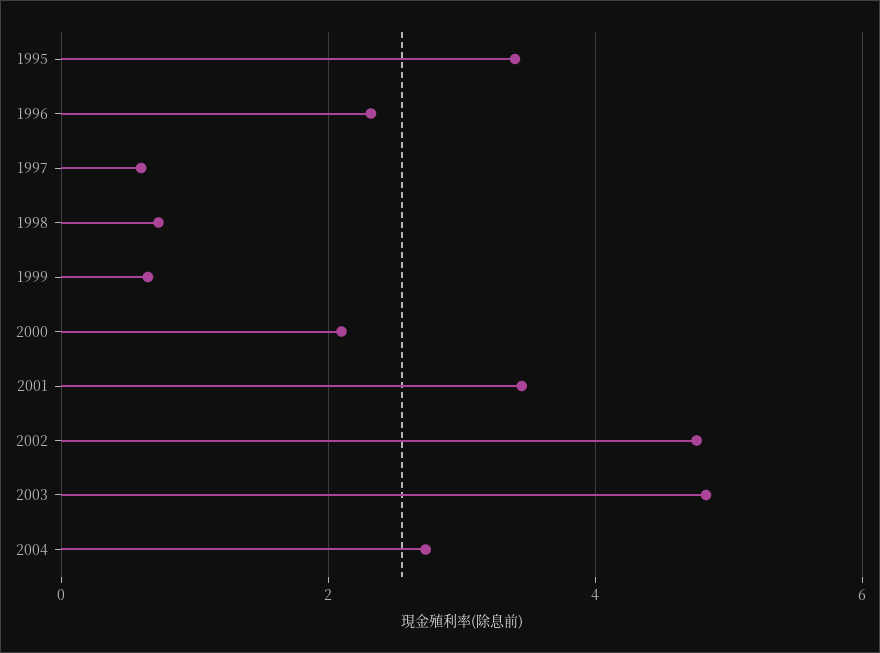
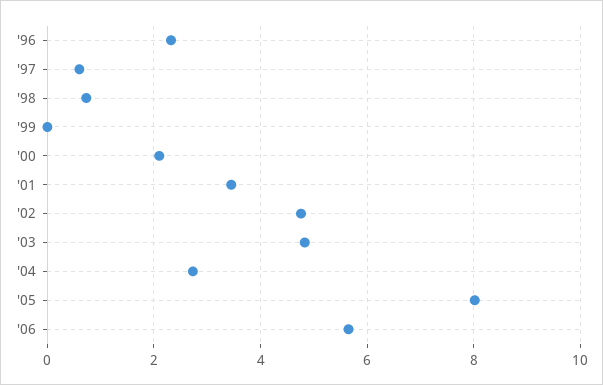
1995: 3.4 -> none
1999: 0.6 -> 0
'05: none -> 8
'06: none -> 5.6

